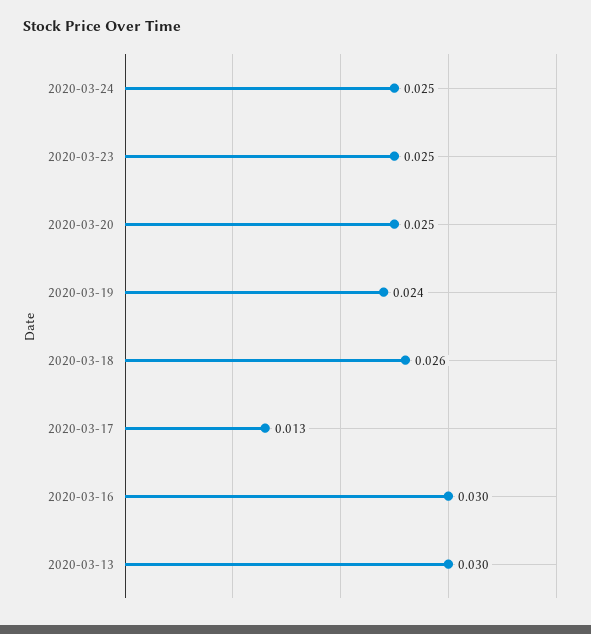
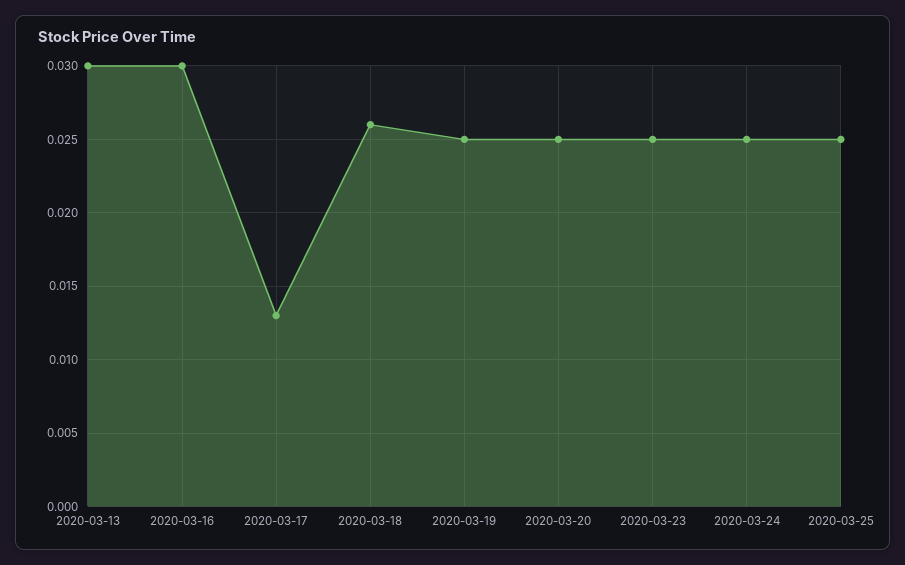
2020-03-19: 0.024 -> 0.025
2020-03-25: none -> 0.025

